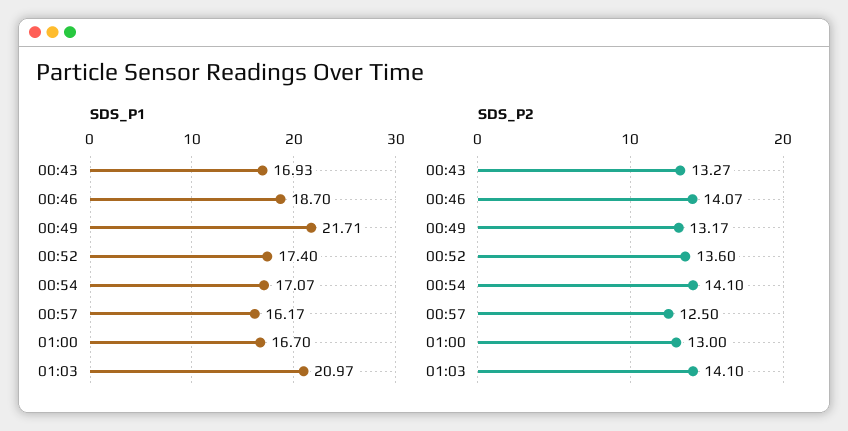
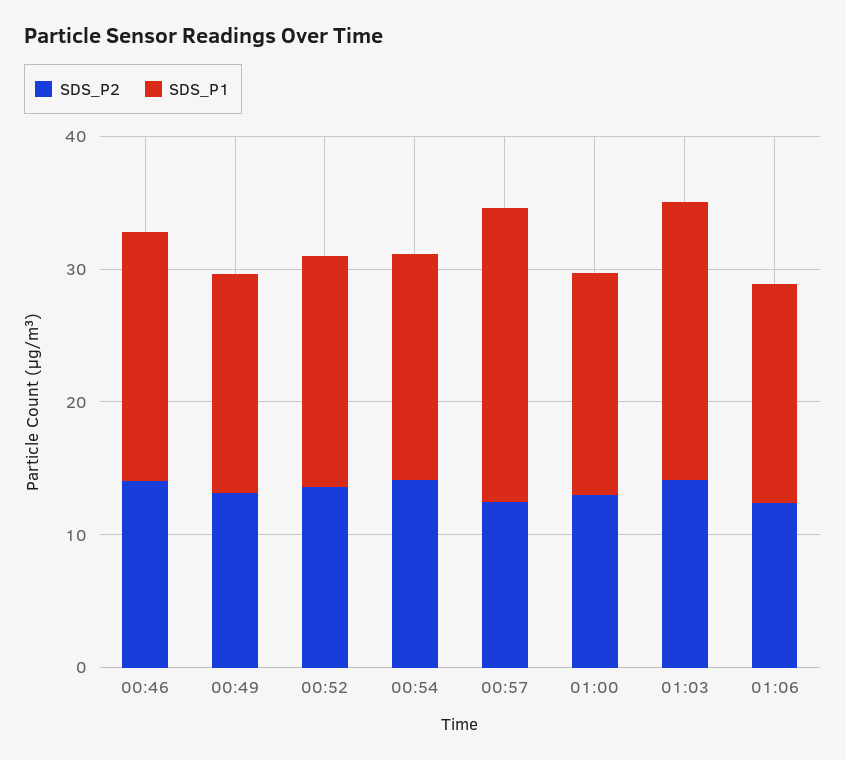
SDS_P1, 00:43: 16.93 -> none
SDS_P1, 00:49: 21.71 -> 16
SDS_P1, 00:57: 16.17 -> 22
SDS_P2, 00:43: 13.27 -> none
SDS_P2, 01:06: none -> 12
SDS_P1, 01:06: none -> 16

